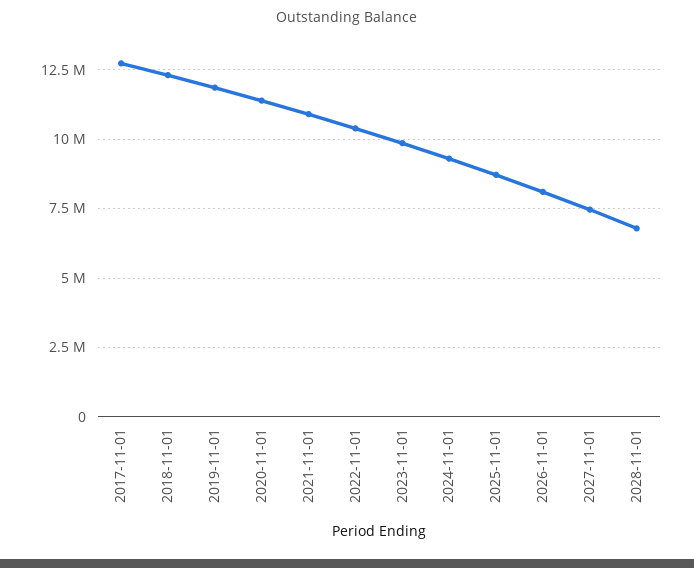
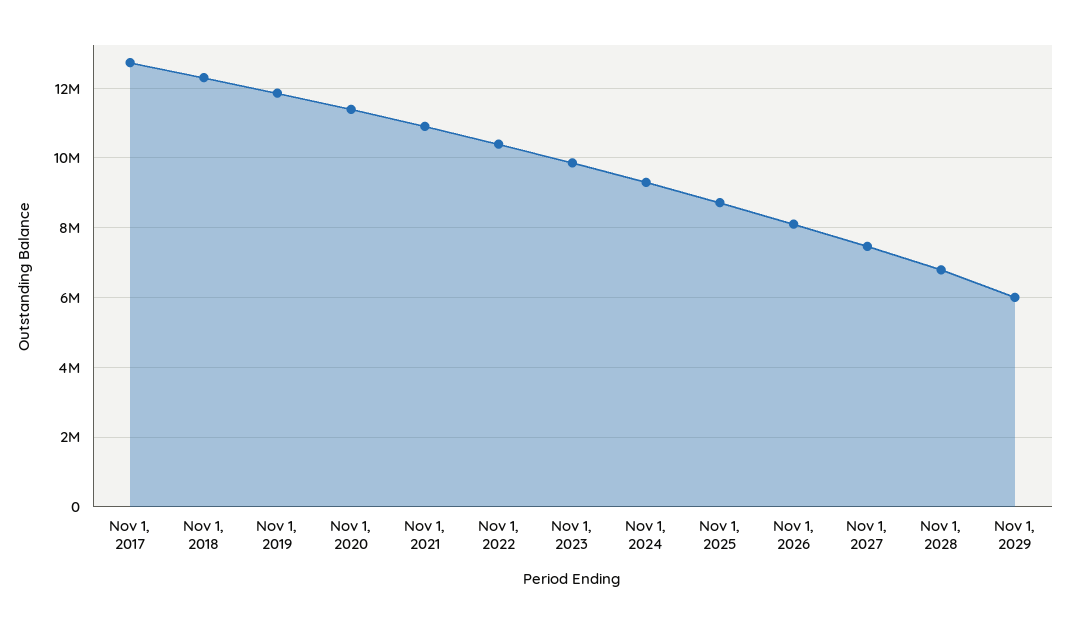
Nov 1, 2029: none -> 6000000

